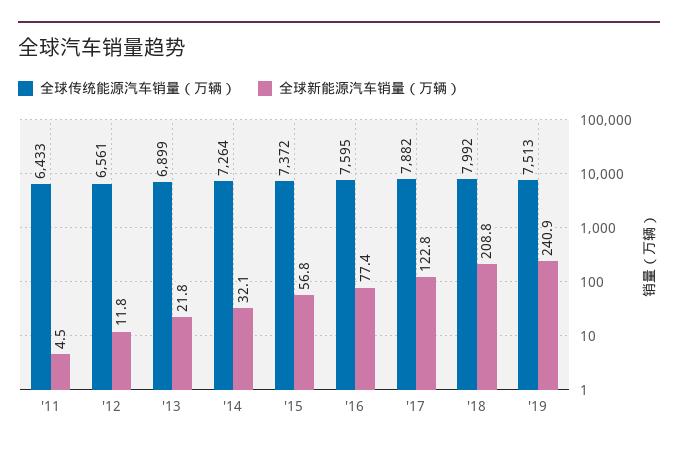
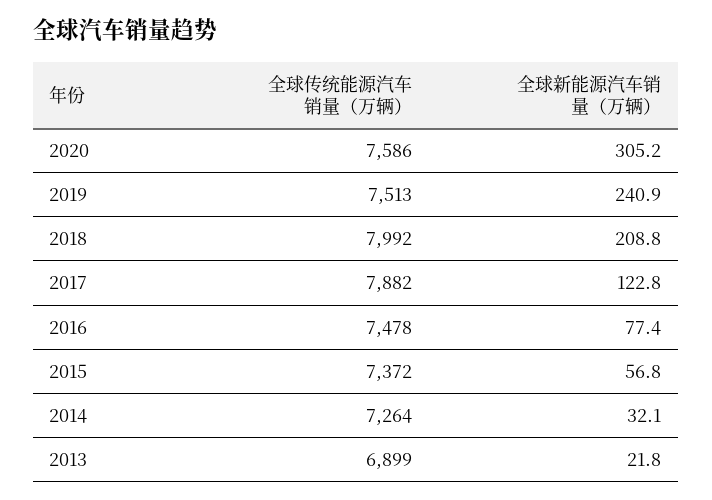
全球传统能源汽车销量（万辆）, '11: 6433 -> none
全球新能源汽车销量（万辆）, '11: 4.5 -> none
全球传统能源汽车销量（万辆）, '12: 6561 -> none
全球新能源汽车销量（万辆）, '12: 11.8 -> none
全球传统能源汽车销量（万辆）, '16: 7595 -> 7478
全球传统能源汽车销量（万辆）, 2020: none -> 7586
全球新能源汽车销量（万辆）, 2020: none -> 305.2

